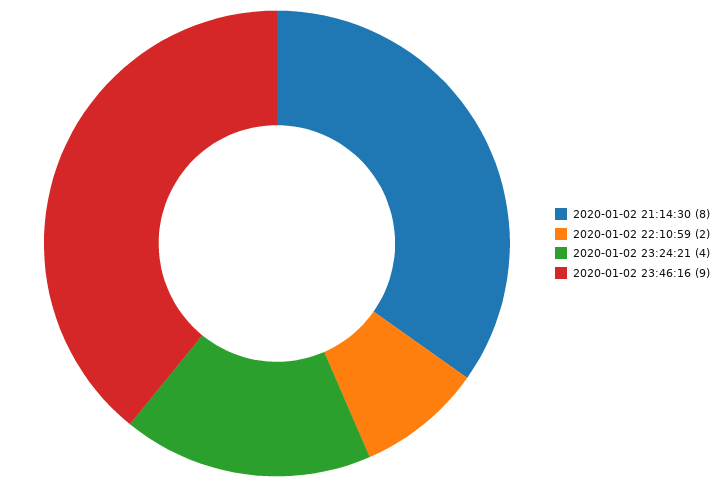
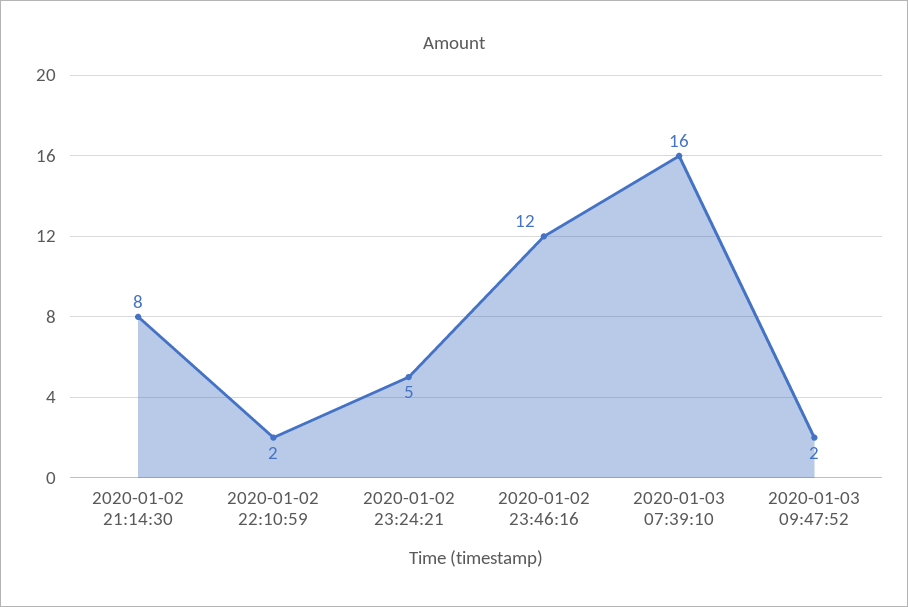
2020-01-02 23:24:21: 4 -> 5
2020-01-02 23:46:16: 9 -> 12
2020-01-03 07:39:10: none -> 16
2020-01-03 09:47:52: none -> 2

